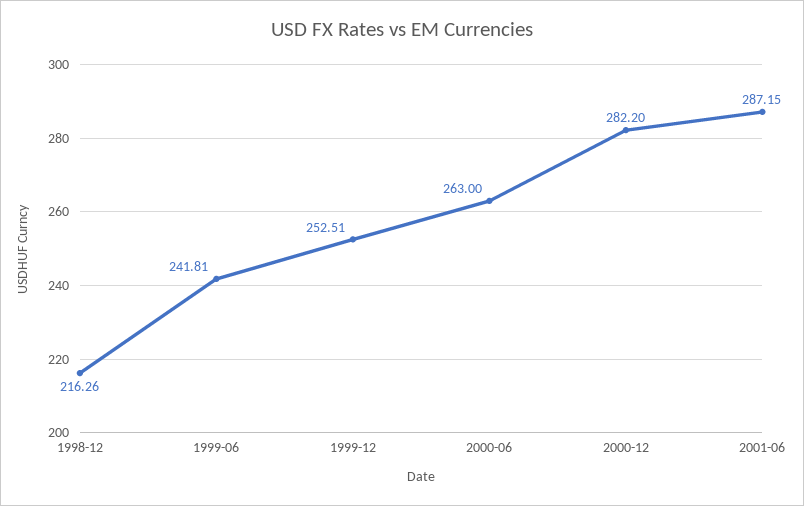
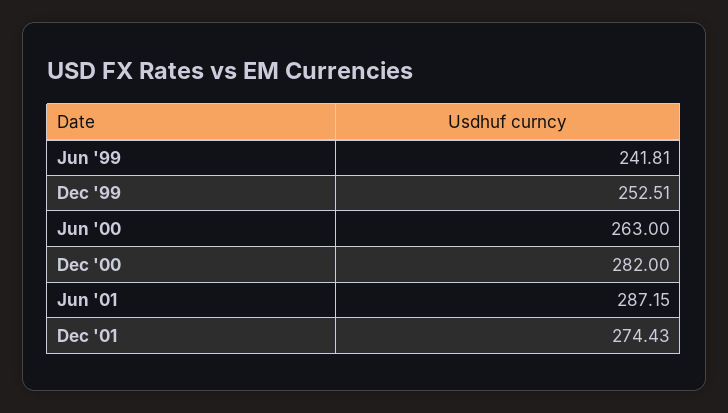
1998-12: 216.26 -> none
2000-12: 282.2 -> 282
Dec '01: none -> 274.43

